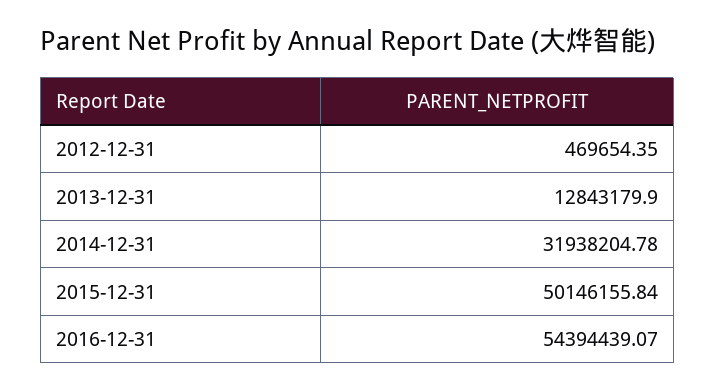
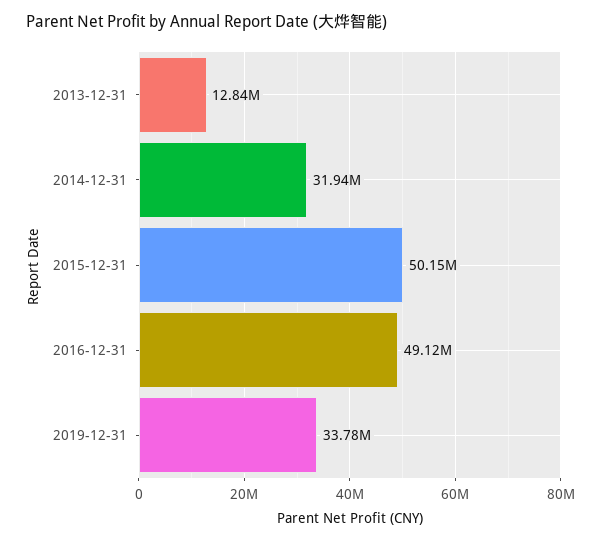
2012-12-31: 469654.35 -> none
2016-12-31: 54394439.07 -> 49120000
2019-12-31: none -> 33780000

